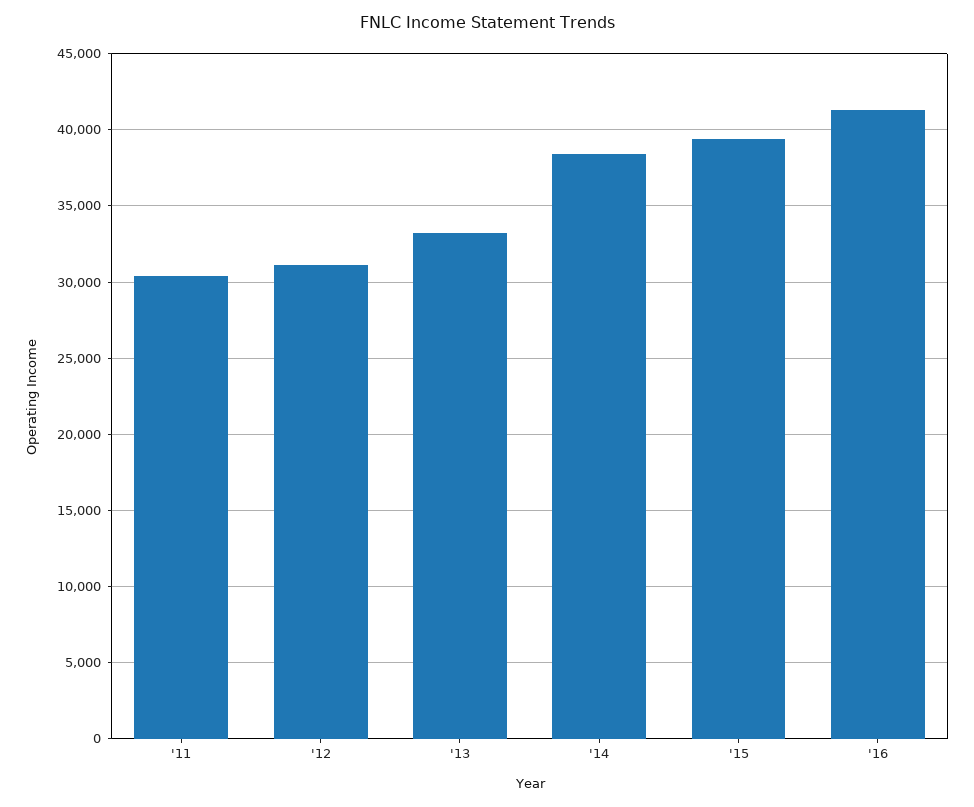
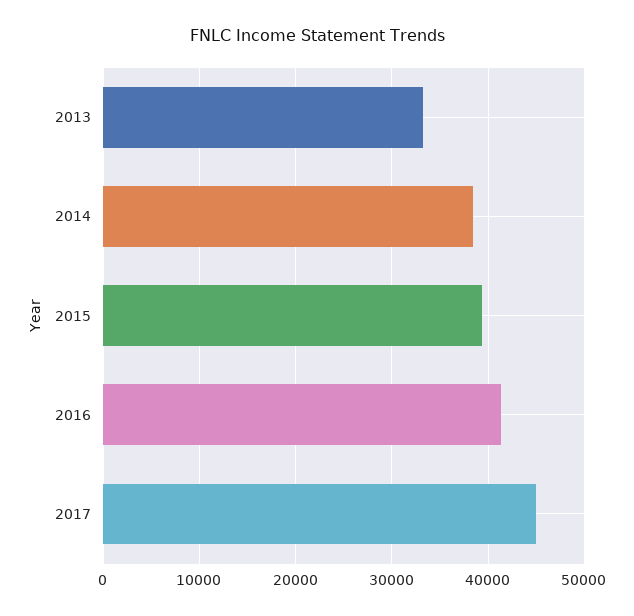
'11: 30500 -> none
'12: 31000 -> none
2017: none -> 45000

